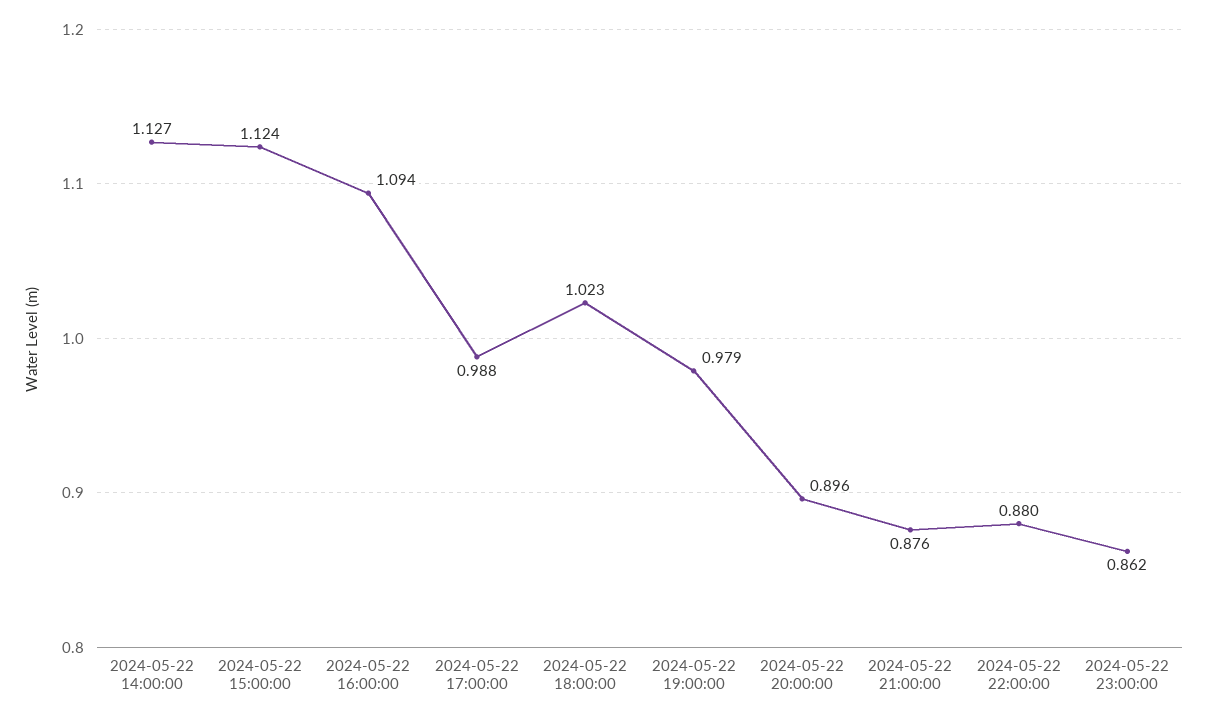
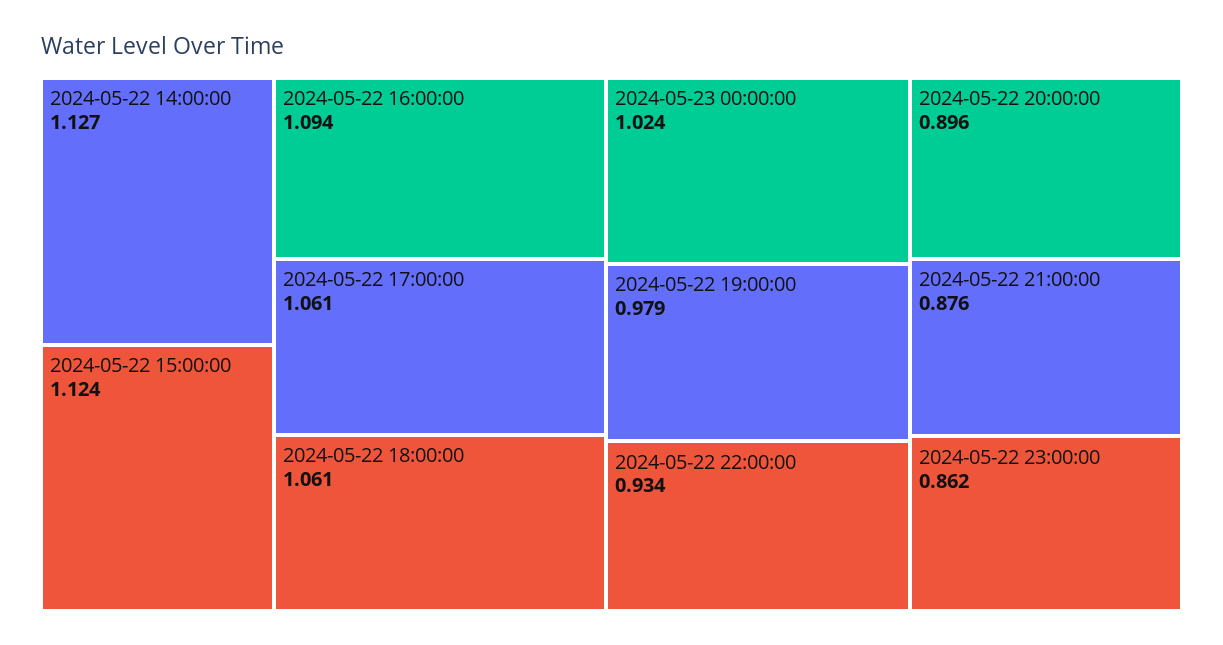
2024-05-22 17:00:00: 0.988 -> 1.061
2024-05-22 18:00:00: 1.023 -> 1.061
2024-05-22 22:00:00: 0.88 -> 0.934
2024-05-23 00:00:00: none -> 1.024

